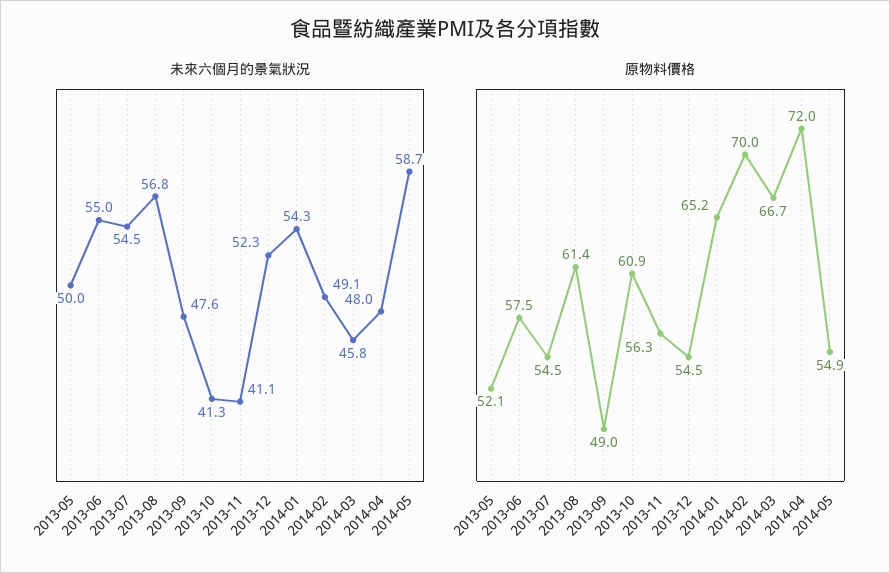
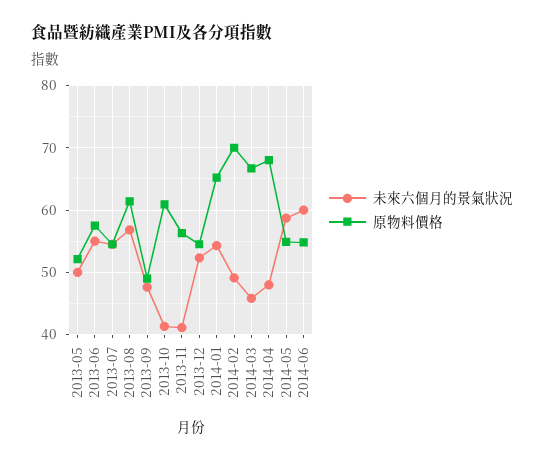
原物料價格, 2014-04: 72 -> 68
未來六個月的景氣狀況, 2014-06: none -> 60
原物料價格, 2014-06: none -> 55

